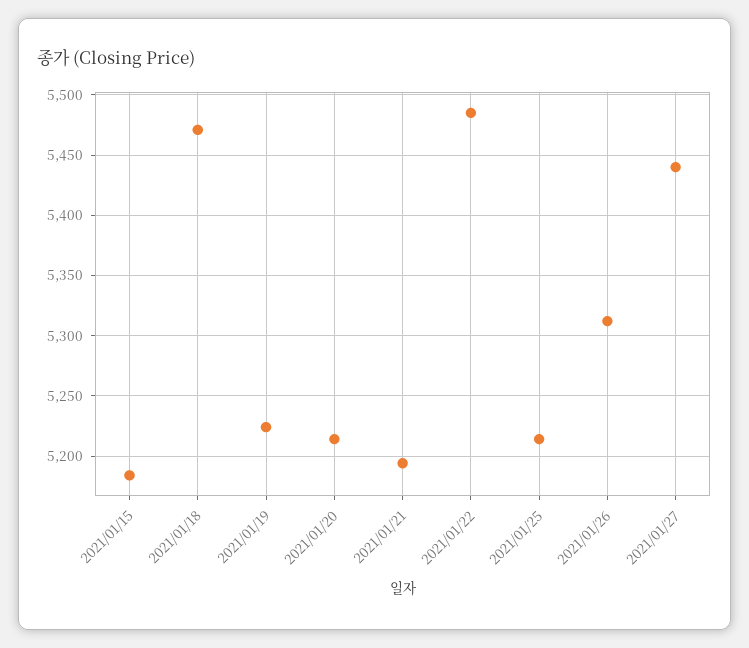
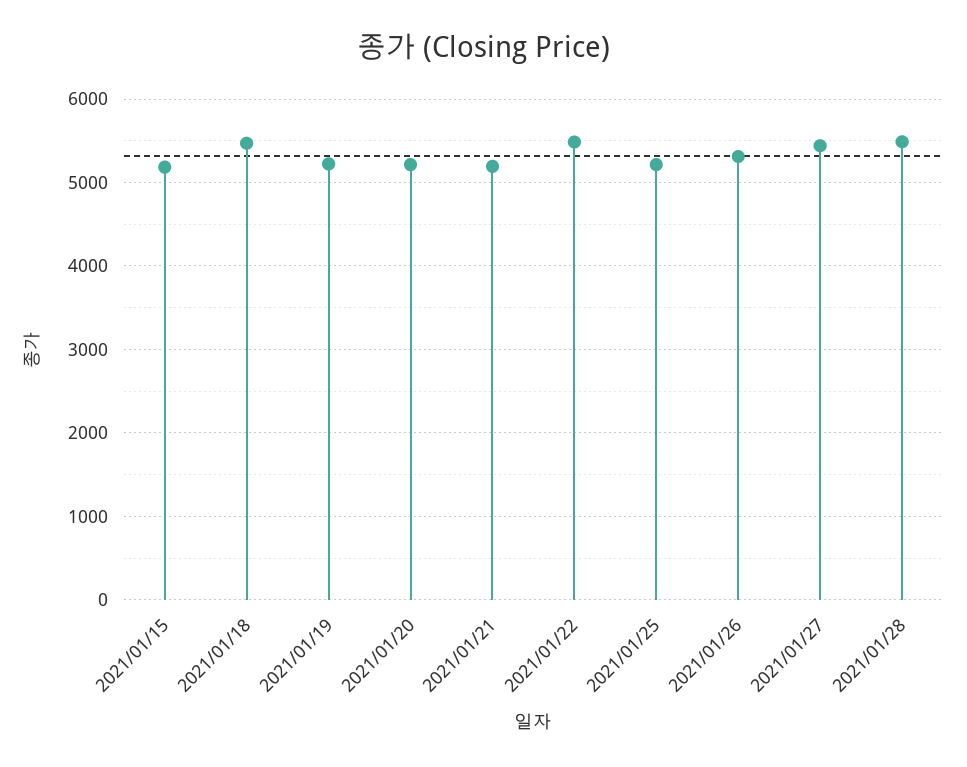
2021/01/28: none -> 5500

